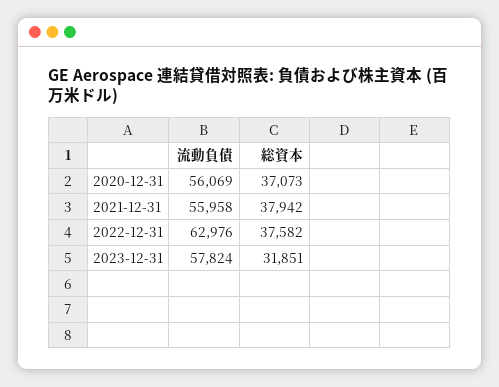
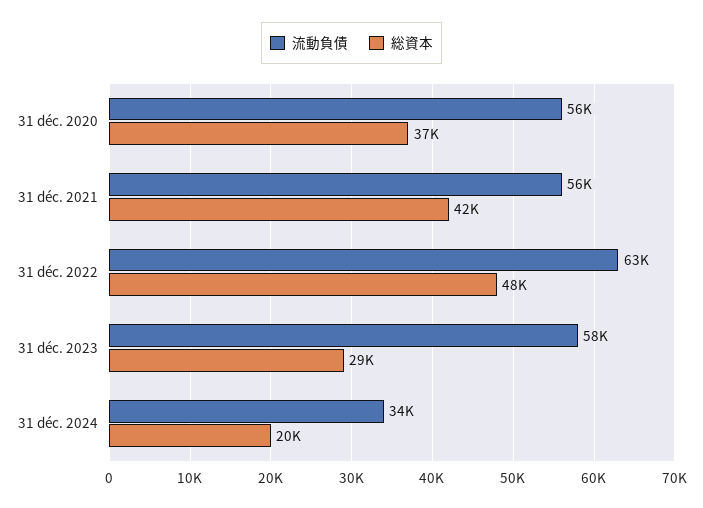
総資本, 2021-12-31: 37942 -> 42000
総資本, 2022-12-31: 37582 -> 48000
総資本, 2023-12-31: 31851 -> 29000
流動負債, 31 déc. 2024: none -> 34000
総資本, 31 déc. 2024: none -> 20000

